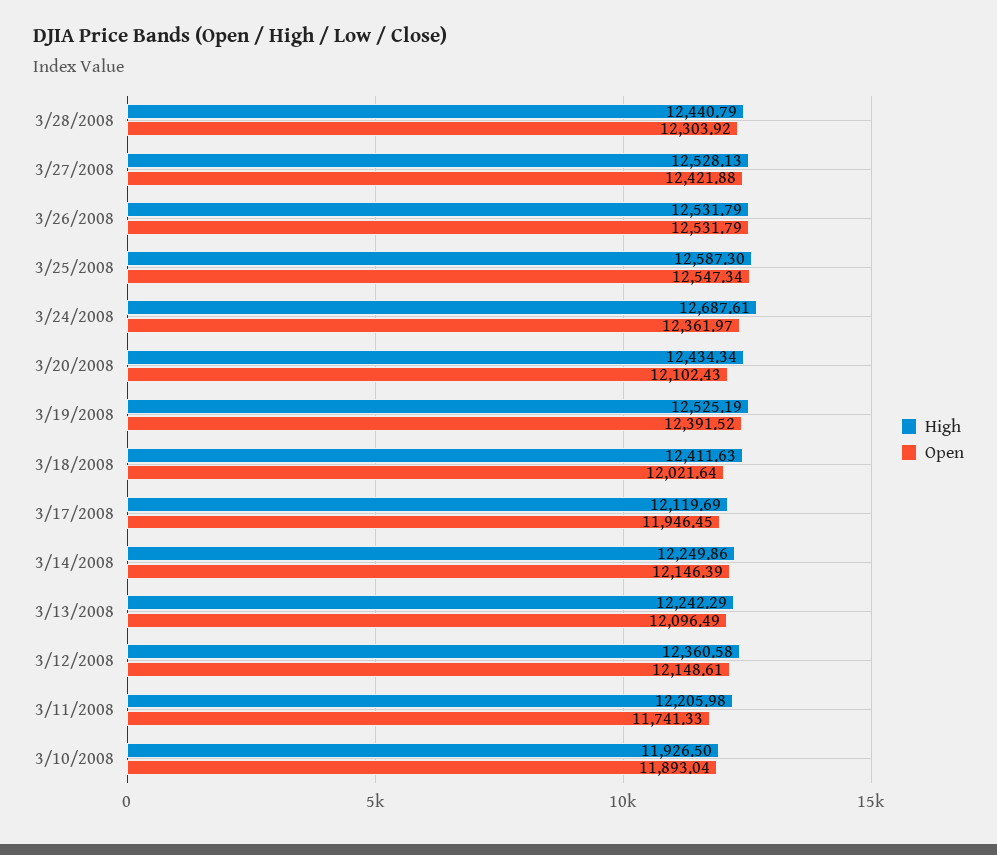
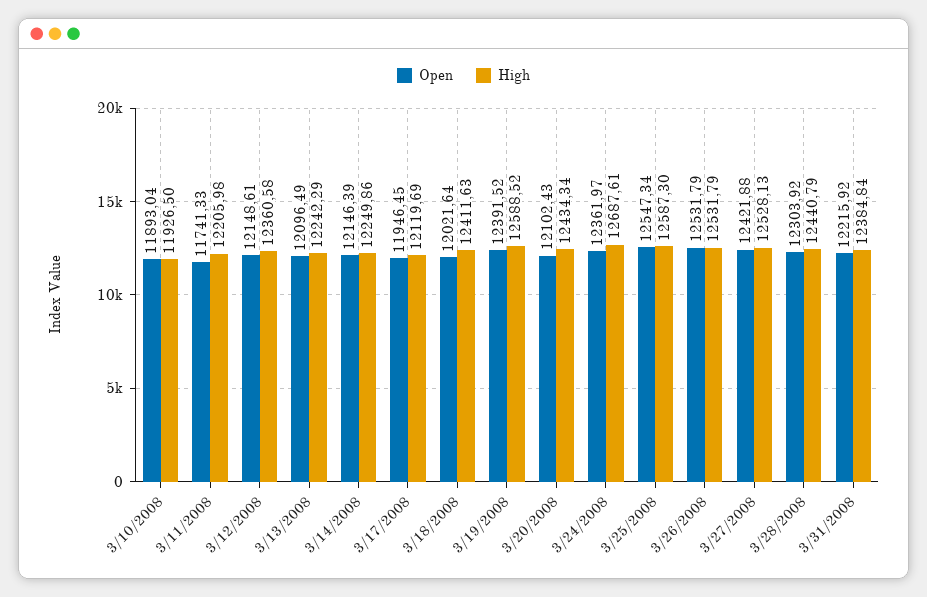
High, 3/19/2008: 12525.19 -> 12588.52
Open, 3/31/2008: none -> 12215.92
High, 3/31/2008: none -> 12384.84

